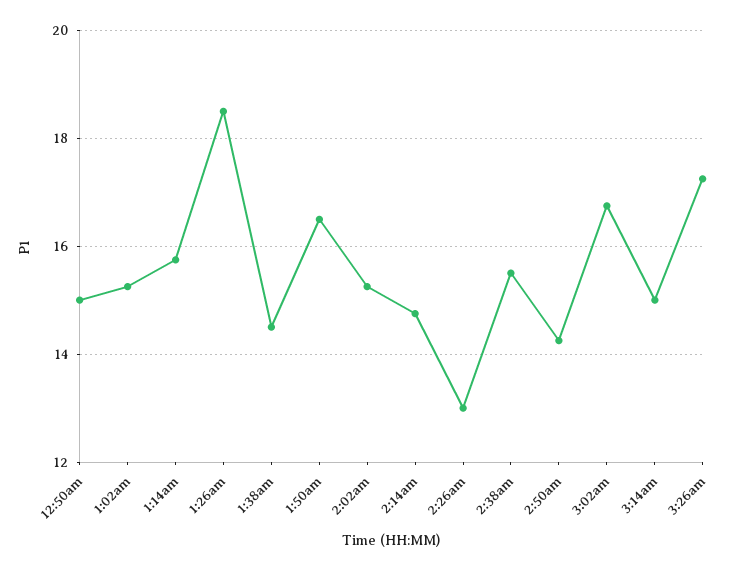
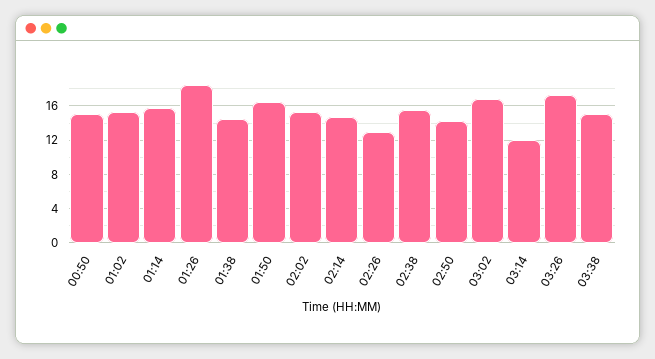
3:14am: 15 -> 12
03:38: none -> 15

